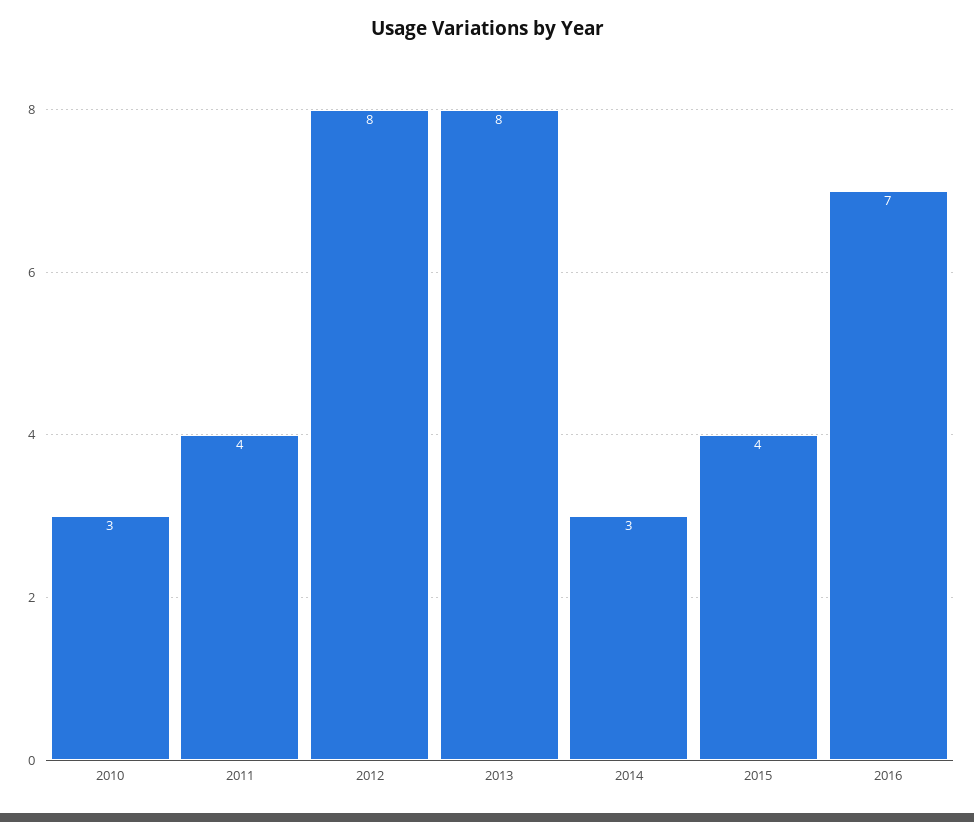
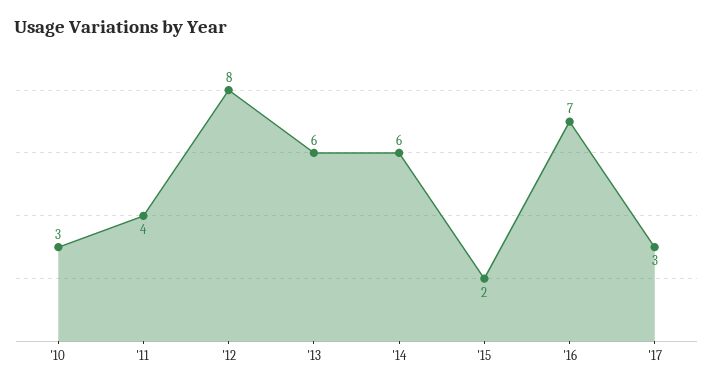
2013: 8 -> 6
2014: 3 -> 6
2015: 4 -> 2
'17: none -> 3

